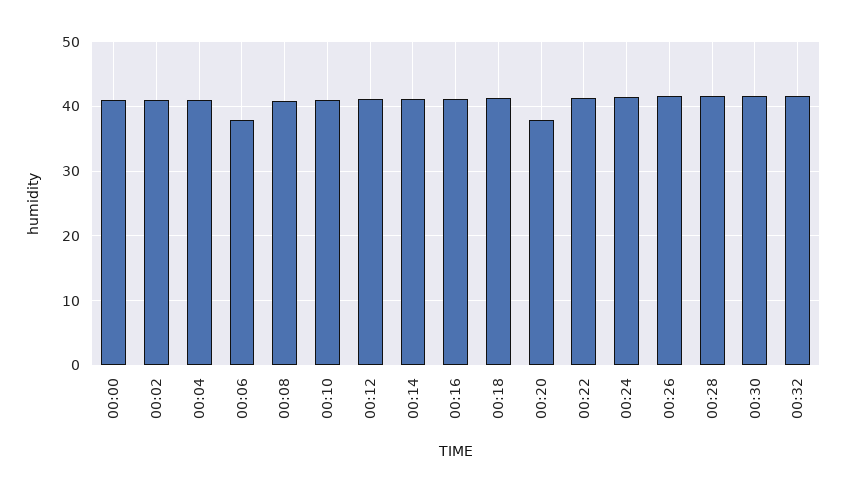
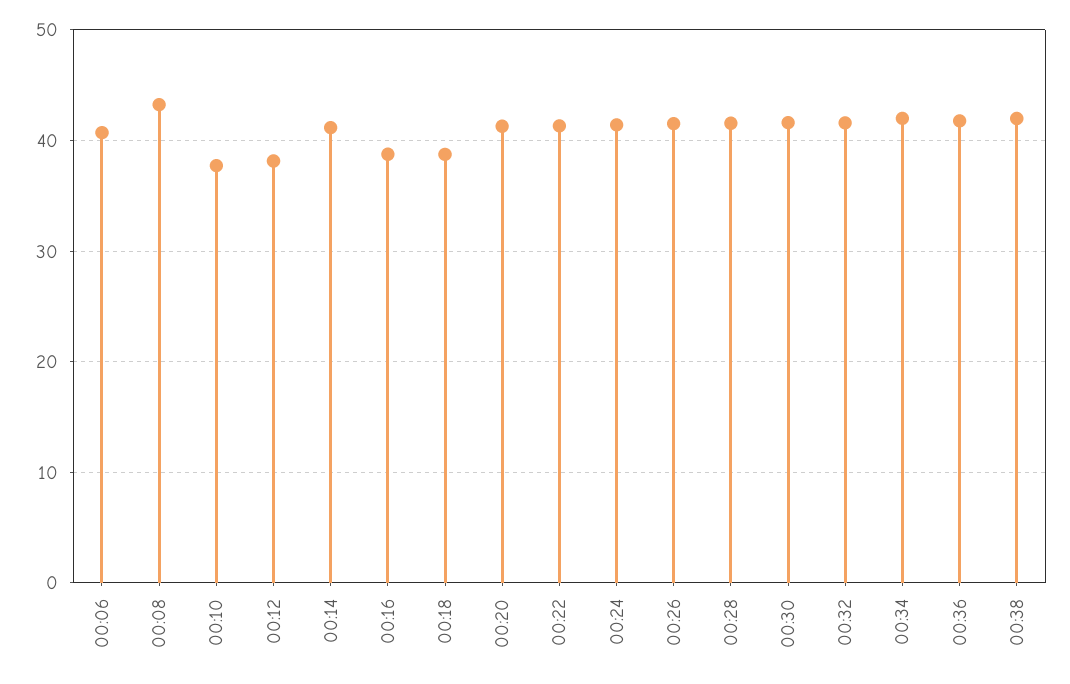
00:00: 41 -> none
00:02: 41 -> none
00:04: 41 -> none
00:06: 38 -> 41
00:08: 41 -> 43
00:10: 41 -> 38
00:12: 41 -> 38
00:16: 41 -> 39
00:18: 41 -> 39
00:20: 38 -> 41
00:34: none -> 42
00:36: none -> 42
00:38: none -> 42

